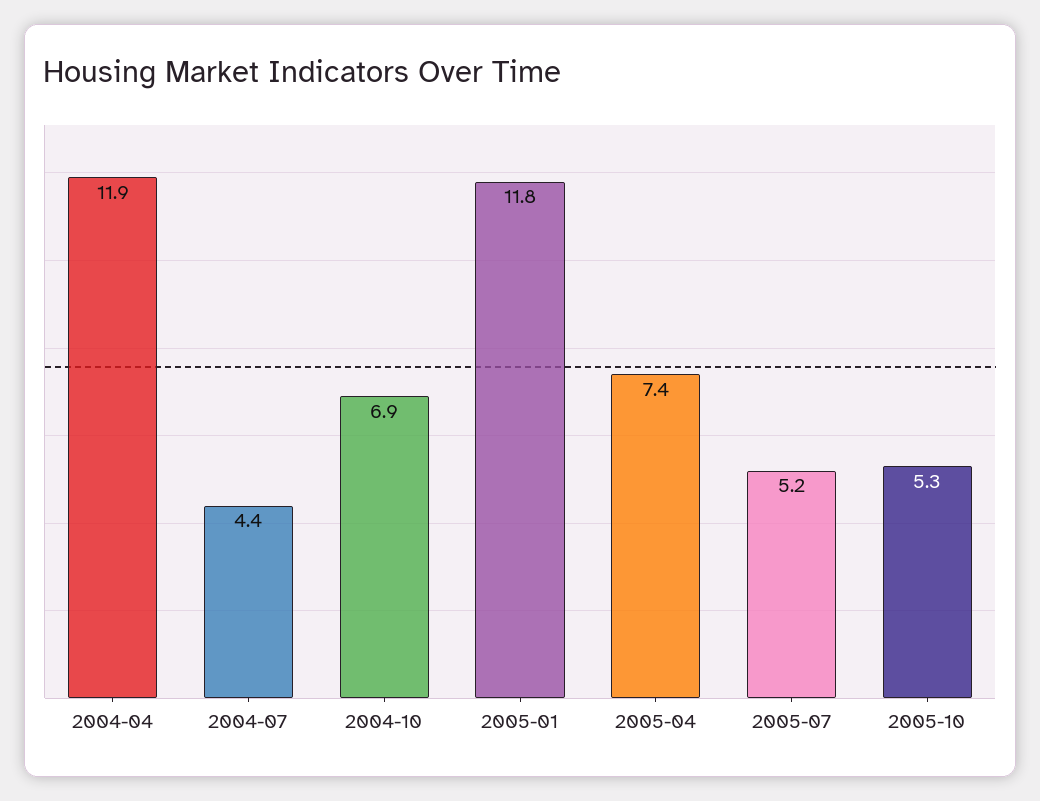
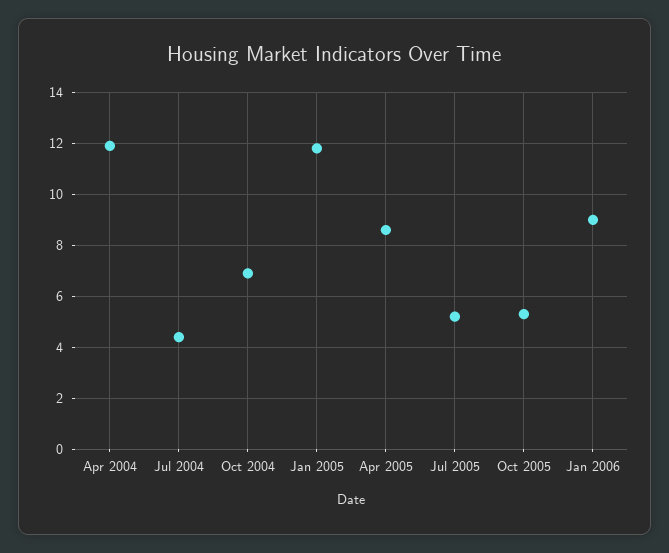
2005-04: 7.4 -> 8.5
Jan 2006: none -> 9

